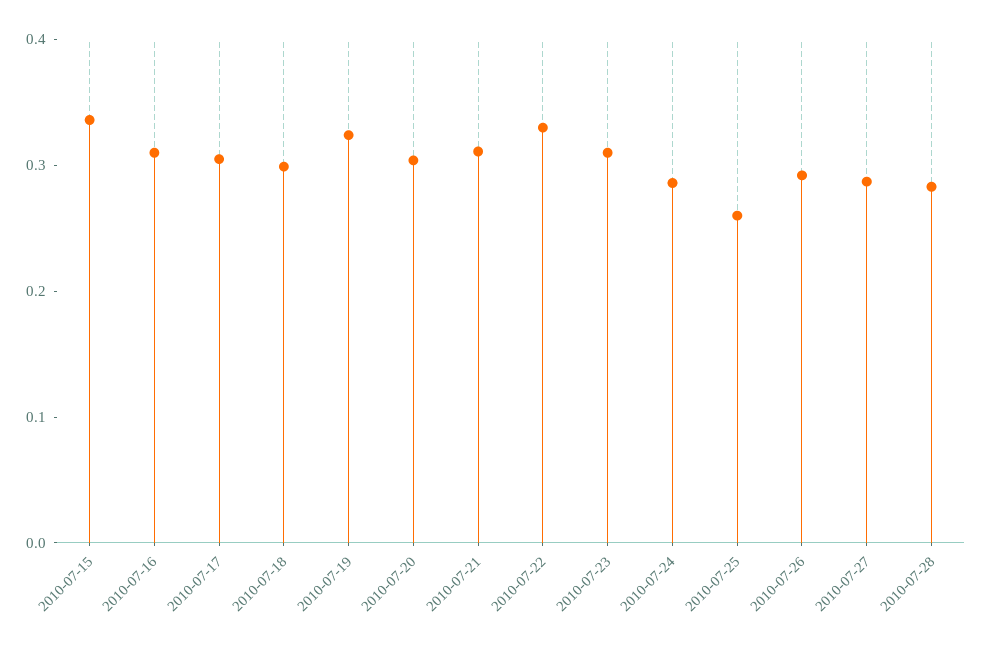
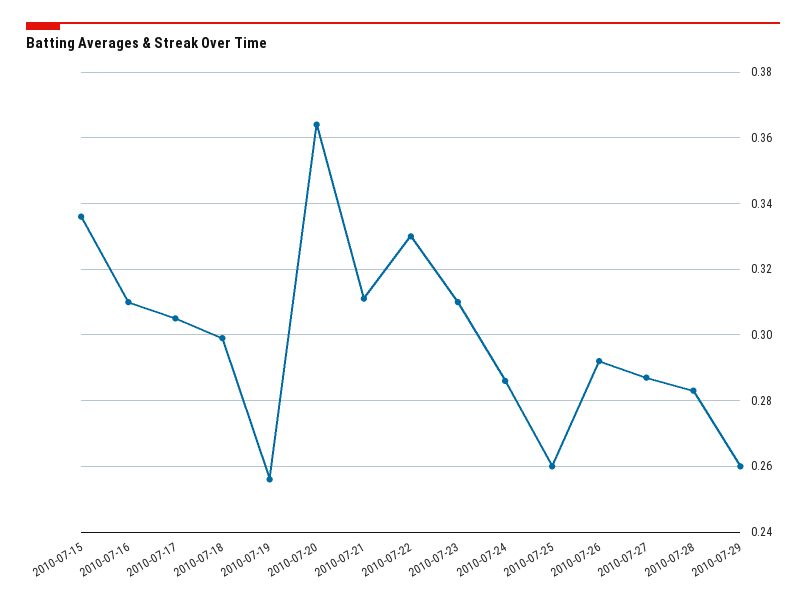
2010-07-19: 0.32 -> 0.255
2010-07-20: 0.3 -> 0.365
2010-07-29: none -> 0.26

